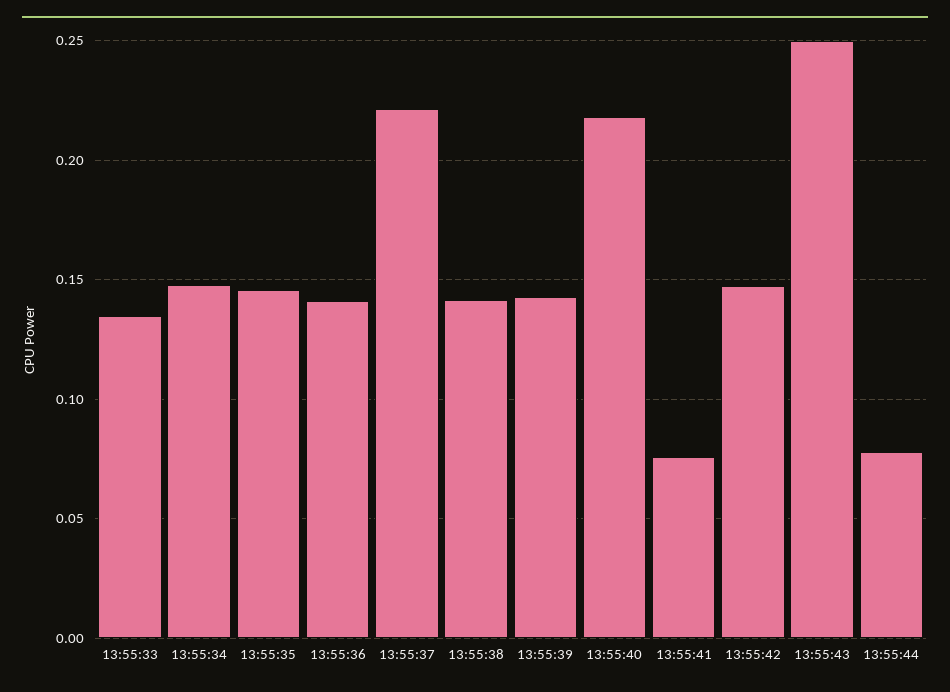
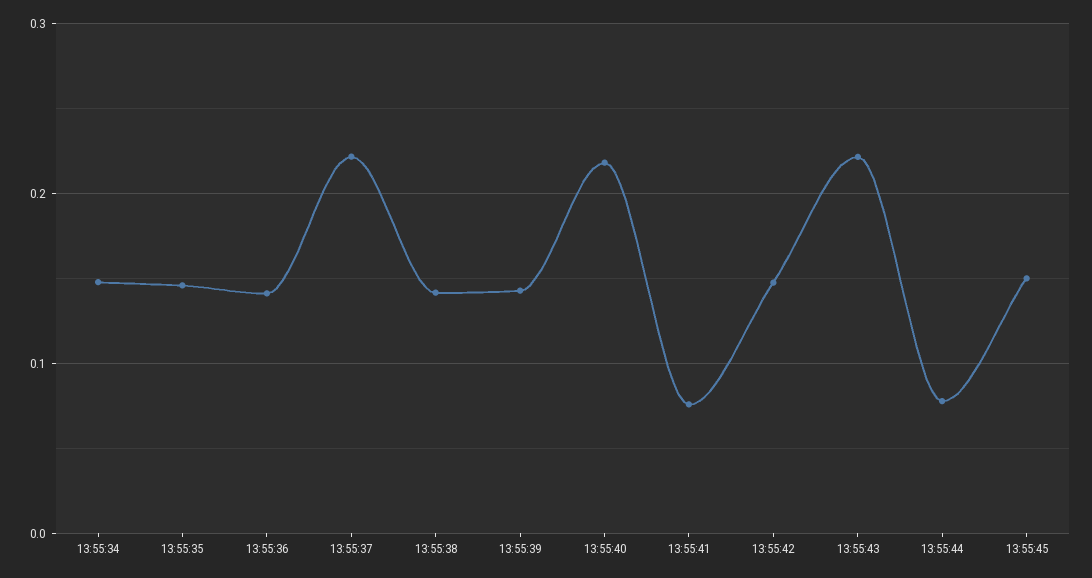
13:55:33: 0.135 -> none
13:55:43: 0.25 -> 0.22
13:55:45: none -> 0.15

